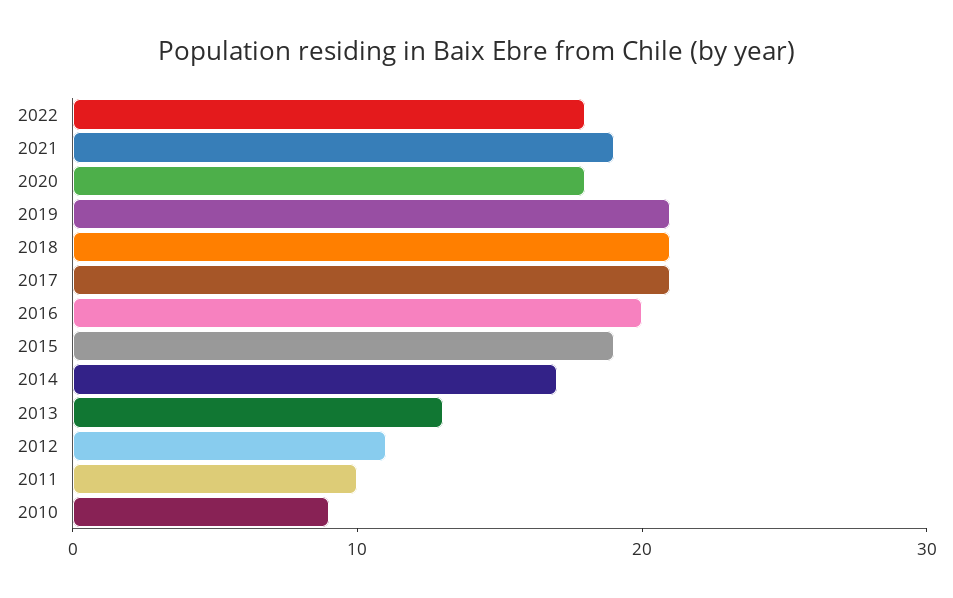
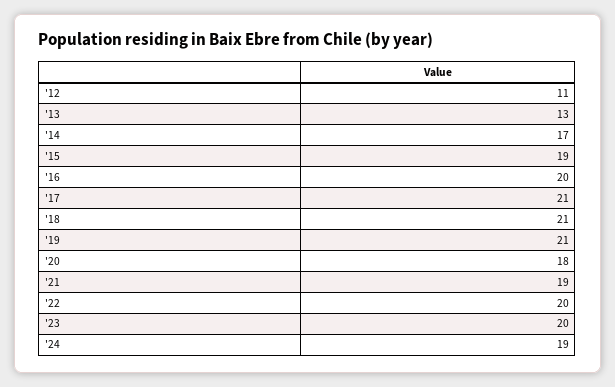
2022: 18 -> 20
2011: 10 -> none
2010: 9 -> none
'23: none -> 20
'24: none -> 19

